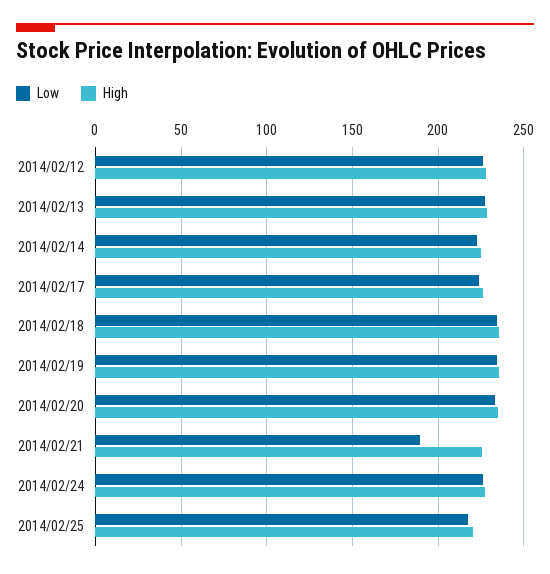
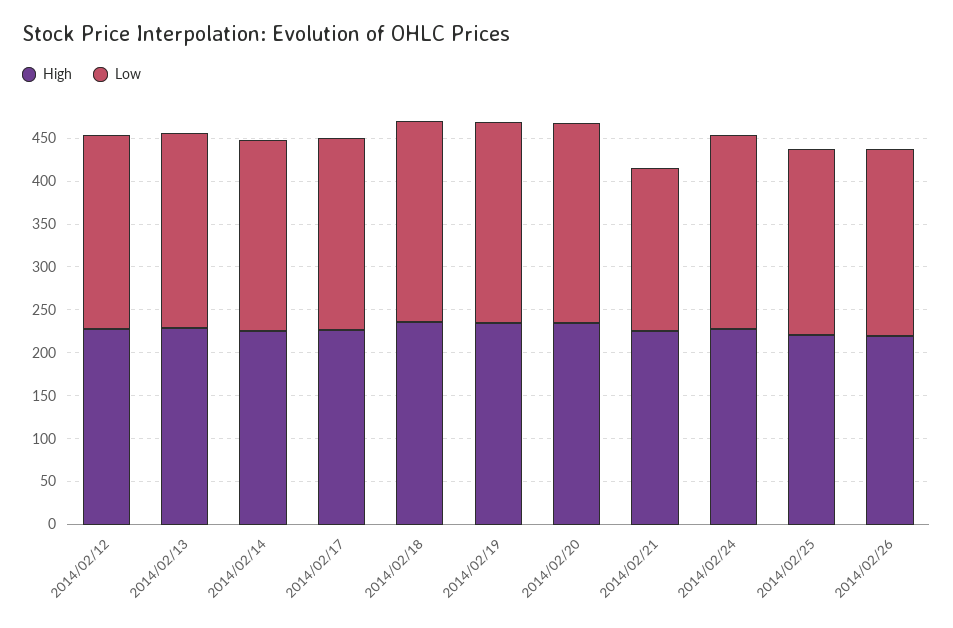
High, 2014/02/26: none -> 220
Low, 2014/02/26: none -> 220

